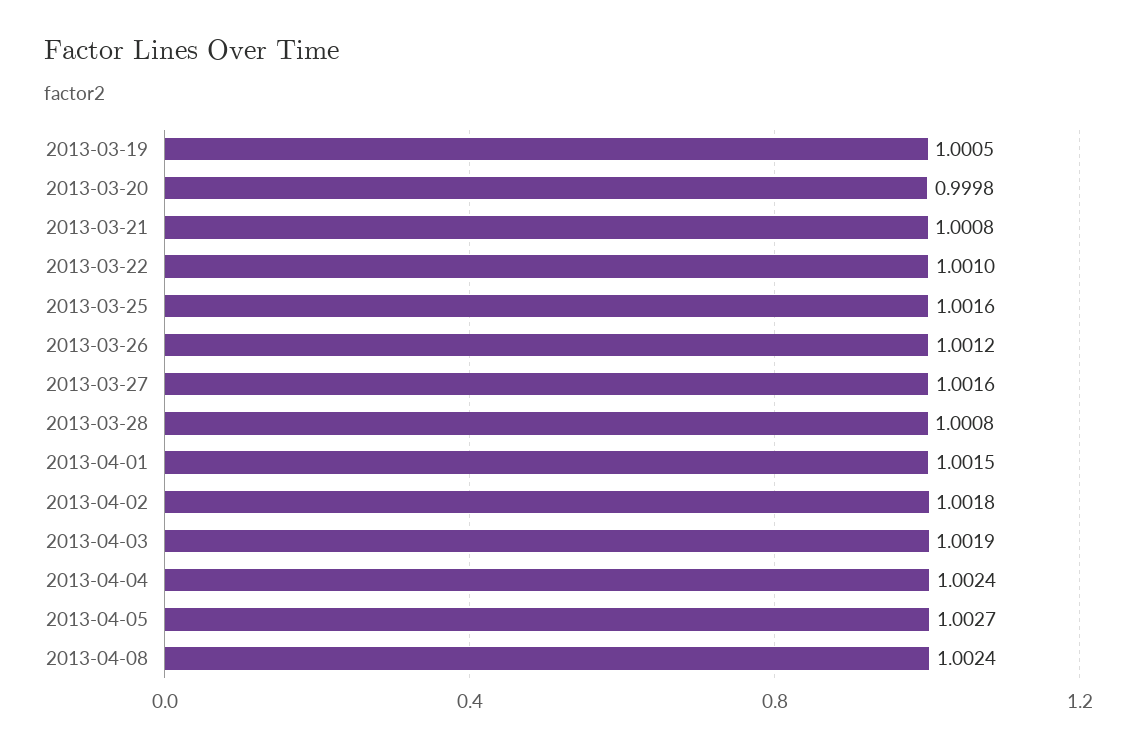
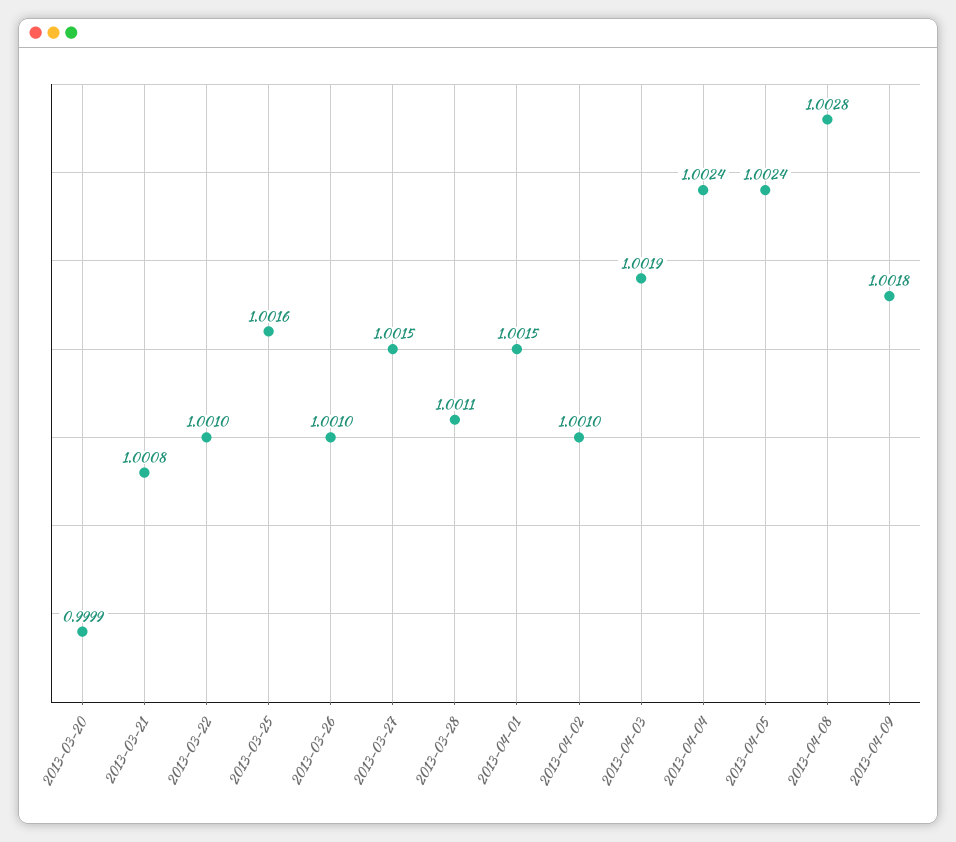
2013-03-19: 1.0005 -> none
2013-03-20: 0.9998 -> 0.9999
2013-03-26: 1.0012 -> 1.001
2013-03-27: 1.0016 -> 1.0015
2013-03-28: 1.0008 -> 1.0011
2013-04-02: 1.0018 -> 1.001
2013-04-05: 1.0027 -> 1.0024
2013-04-08: 1.0024 -> 1.0028
2013-04-09: none -> 1.0018

